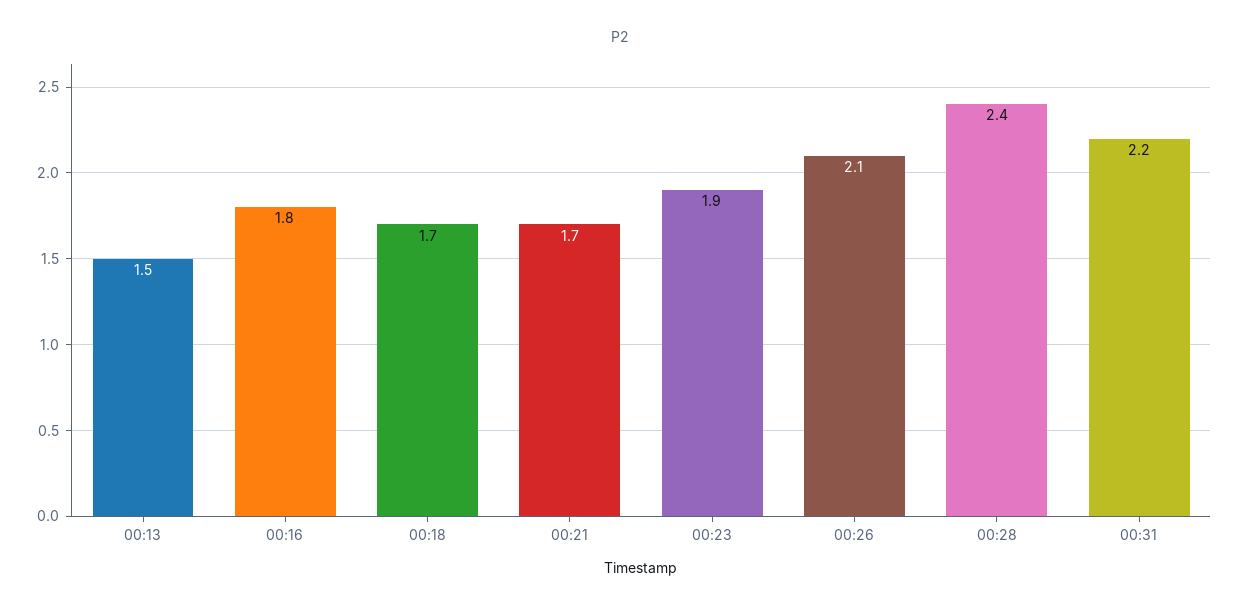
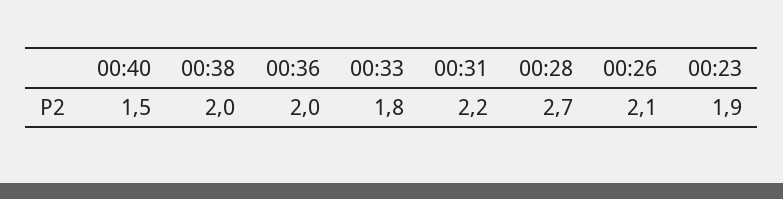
00:13: 1.5 -> none
00:16: 1.8 -> none
00:18: 1.7 -> none
00:21: 1.7 -> none
00:28: 2.4 -> 2.7
00:40: none -> 1.5
00:38: none -> 2
00:36: none -> 2
00:33: none -> 1.8

